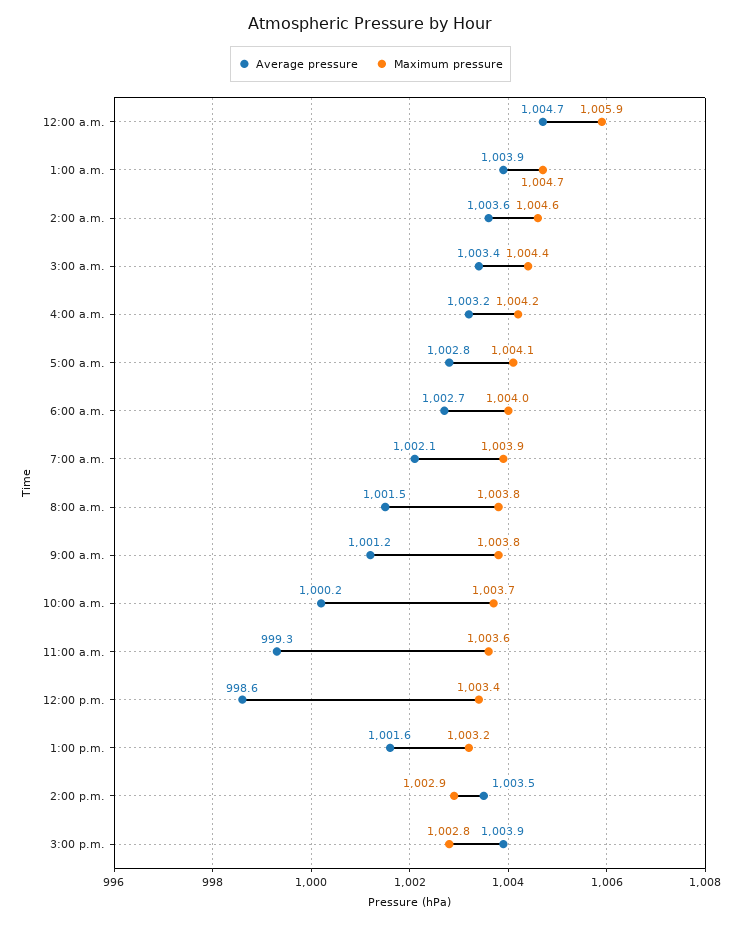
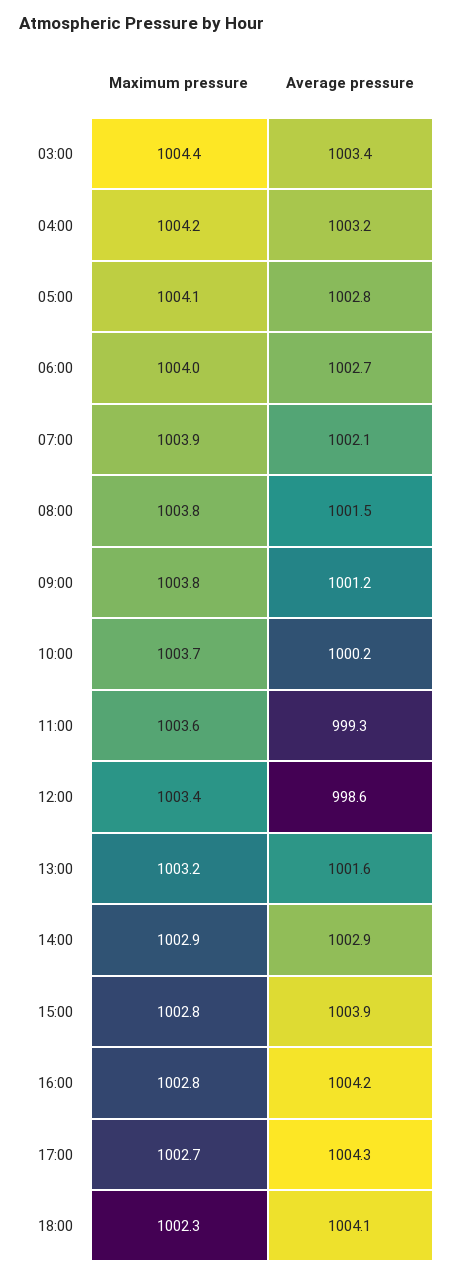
Average pressure, 12:00 a.m.: 1004.7 -> none
Maximum pressure, 12:00 a.m.: 1005.9 -> none
Average pressure, 1:00 a.m.: 1003.9 -> none
Maximum pressure, 1:00 a.m.: 1004.7 -> none
Average pressure, 2:00 a.m.: 1003.6 -> none
Maximum pressure, 2:00 a.m.: 1004.6 -> none
Average pressure, 2:00 p.m.: 1003.5 -> 1002.9
Maximum pressure, 16:00: none -> 1002.8
Average pressure, 16:00: none -> 1004.2
Maximum pressure, 17:00: none -> 1002.7
Average pressure, 17:00: none -> 1004.3
Maximum pressure, 18:00: none -> 1002.3
Average pressure, 18:00: none -> 1004.1

